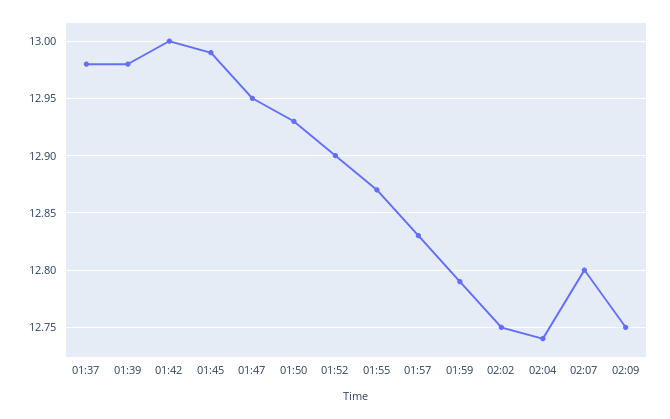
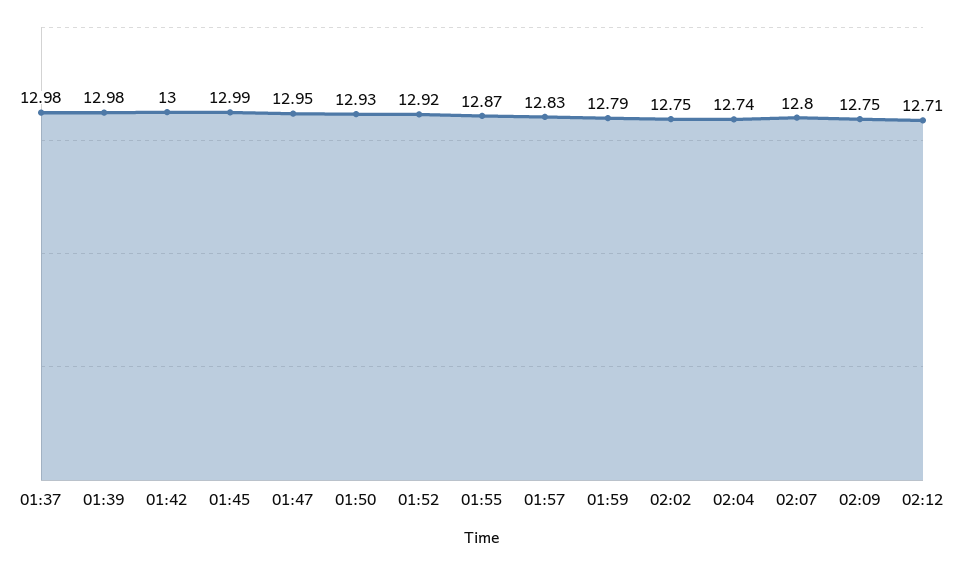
01:52: 12.9 -> 12.92
02:12: none -> 12.71

